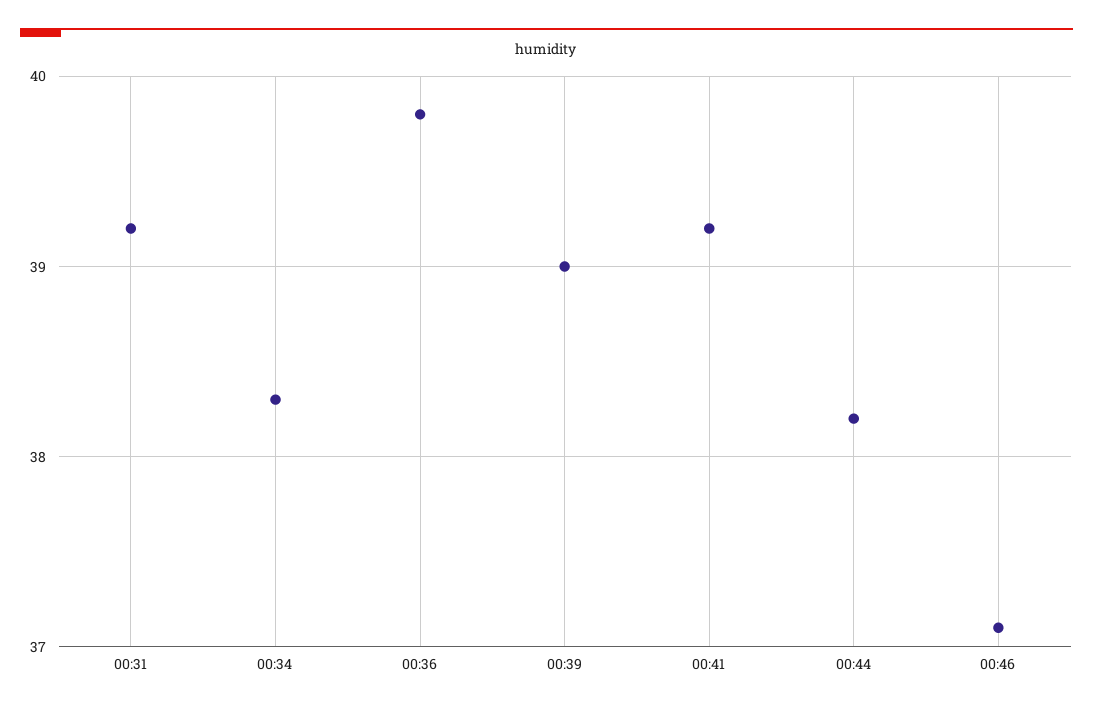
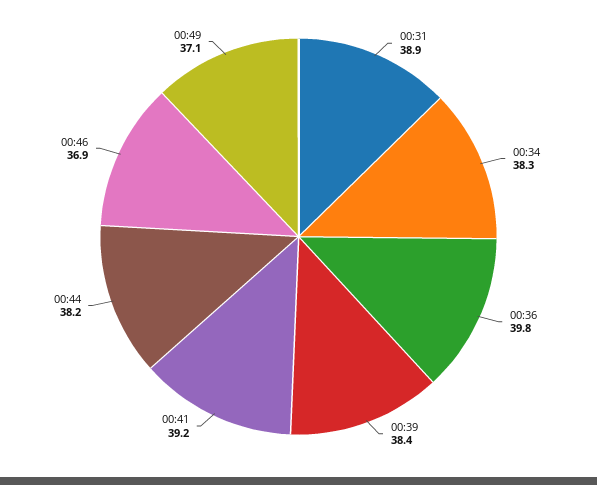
00:31: 39.2 -> 38.9
00:39: 39 -> 38.4
00:46: 37.1 -> 36.9
00:49: none -> 37.1

